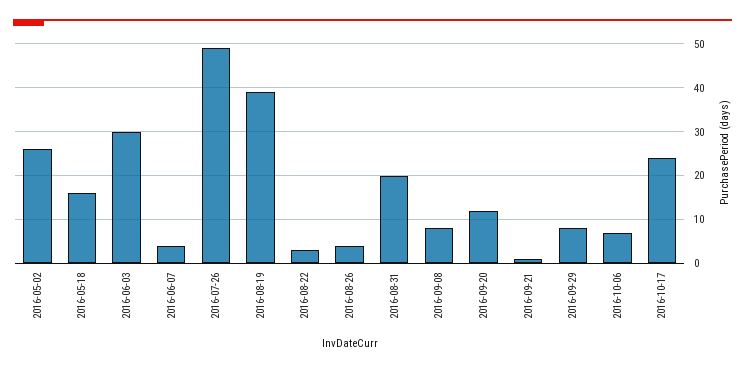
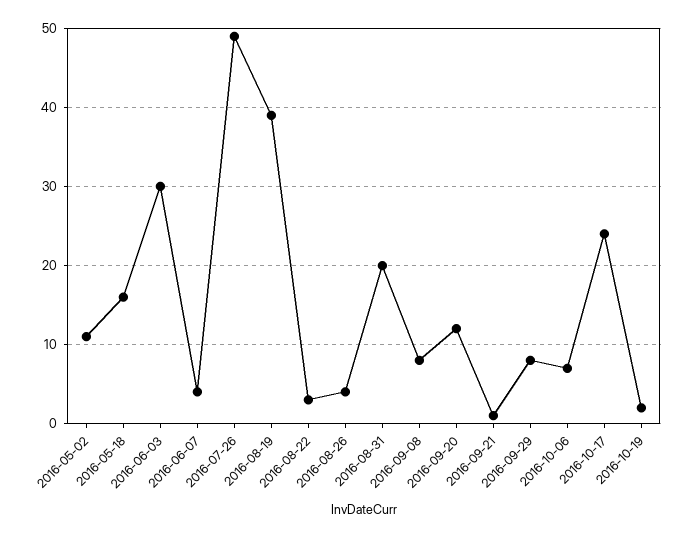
2016-05-02: 25 -> 11
2016-10-19: none -> 2

